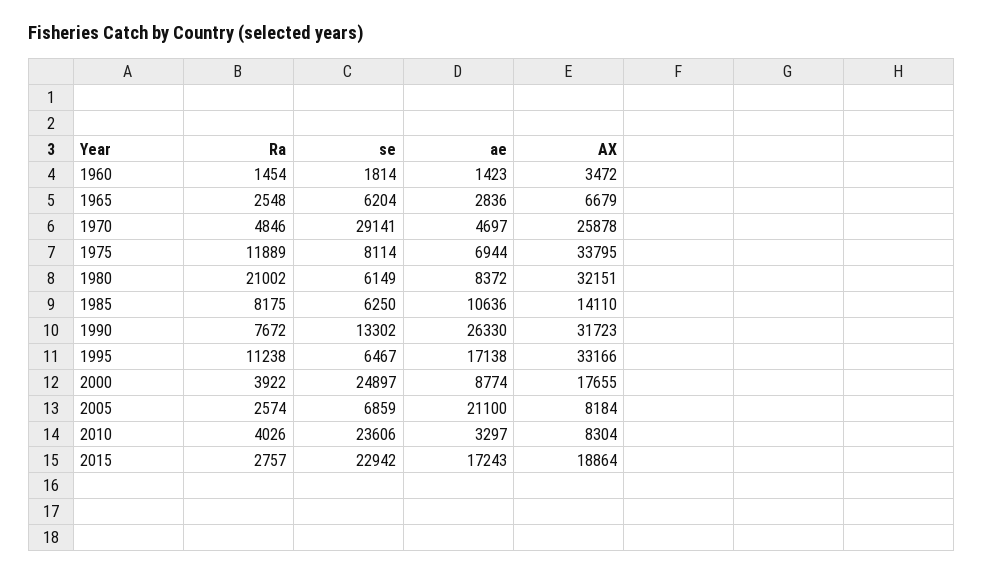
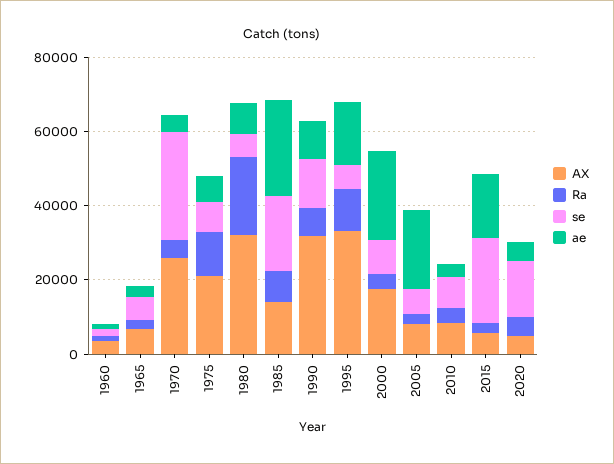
AX, 1975: 33795 -> 20000
se, 1985: 6250 -> 20000
ae, 1985: 10636 -> 25000
ae, 1990: 26330 -> 10000
se, 2000: 24897 -> 10000
ae, 2000: 8774 -> 25000
se, 2010: 23606 -> 10000
AX, 2015: 18864 -> 5000
AX, 2020: none -> 5000
Ra, 2020: none -> 5000
se, 2020: none -> 15000
ae, 2020: none -> 5000

